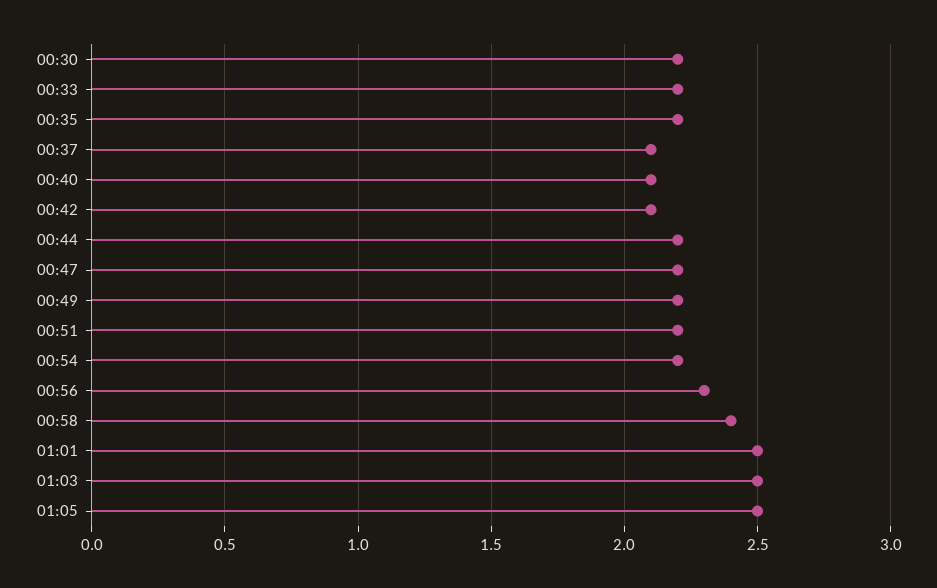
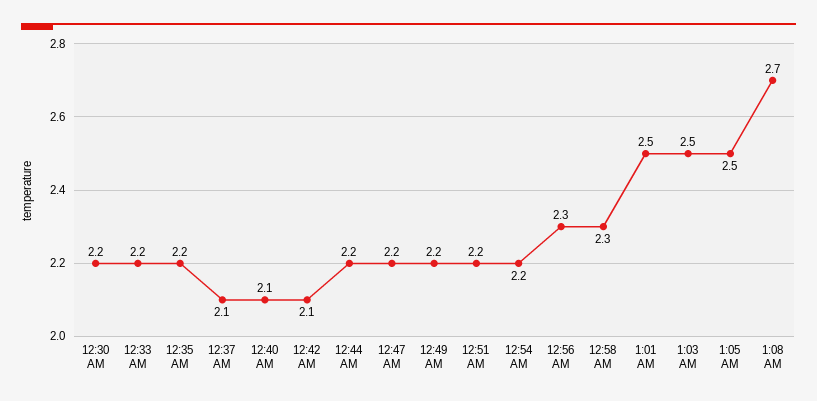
00:58: 2.4 -> 2.3
1:08 AM: none -> 2.7

